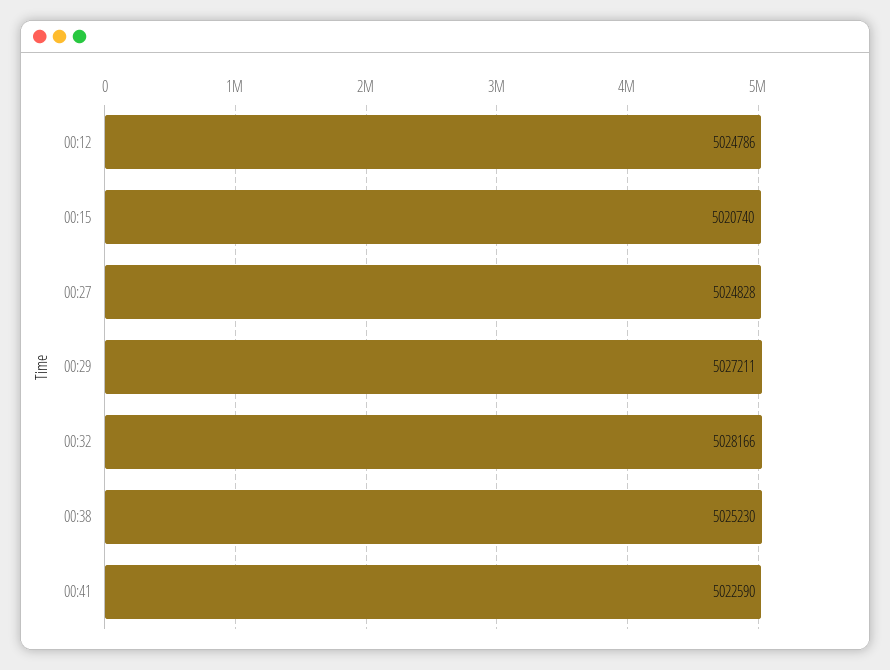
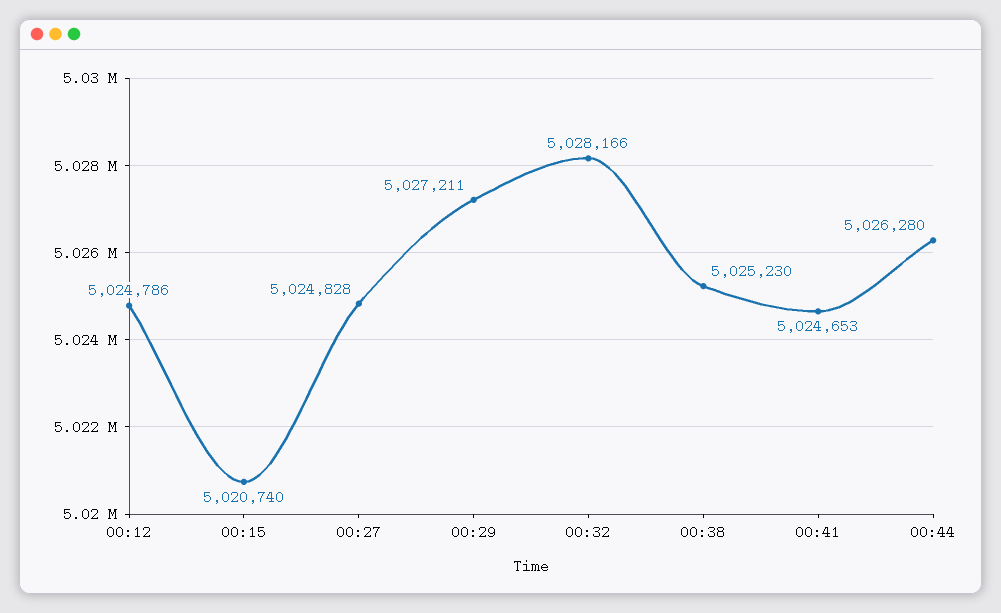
00:41: 5022590 -> 5024653
00:44: none -> 5026280

